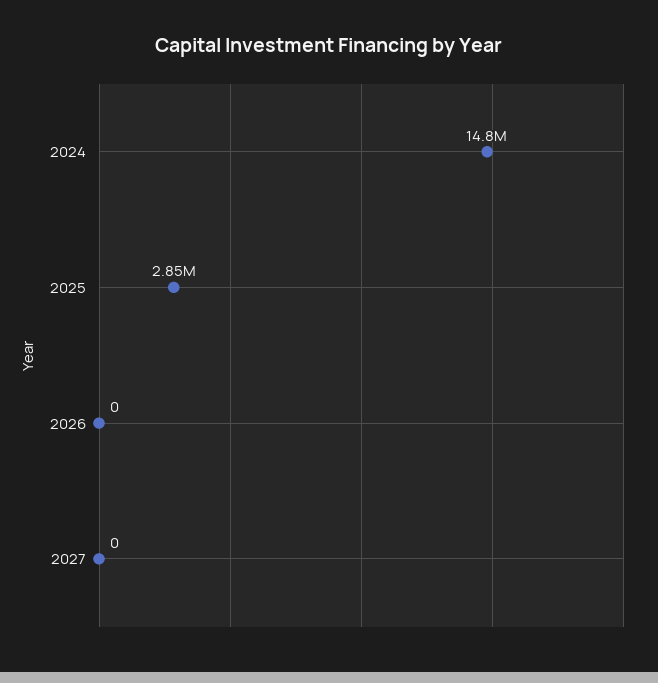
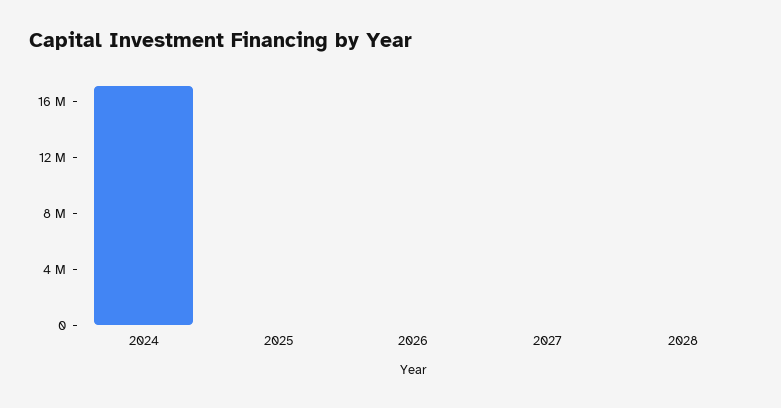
2024: 14800000 -> 17000000
2025: 2850000 -> 0
2028: none -> 0

